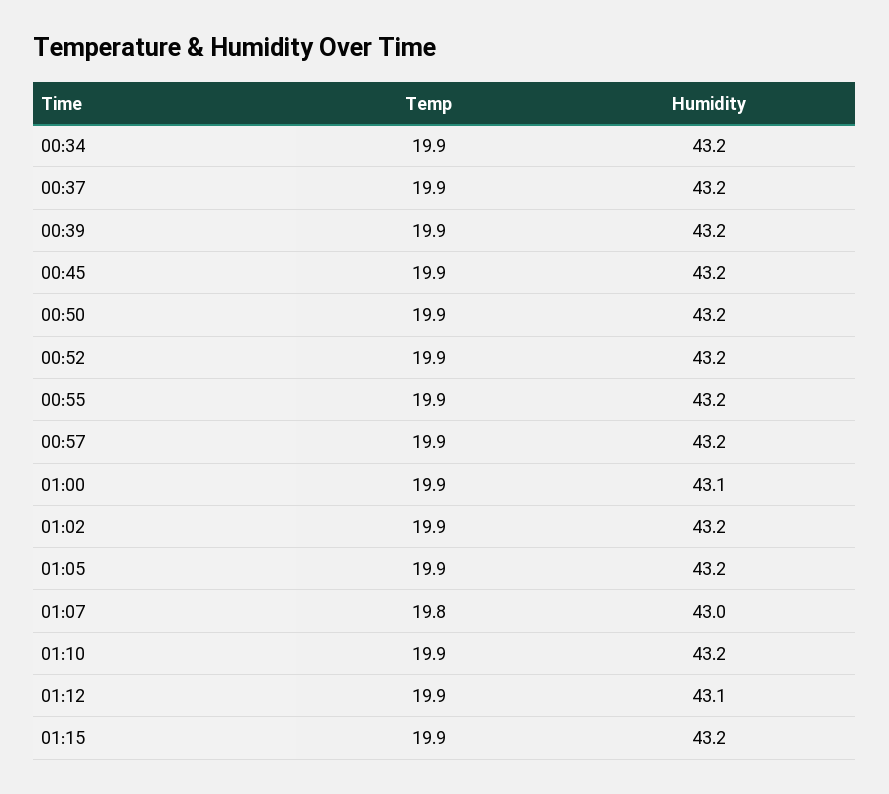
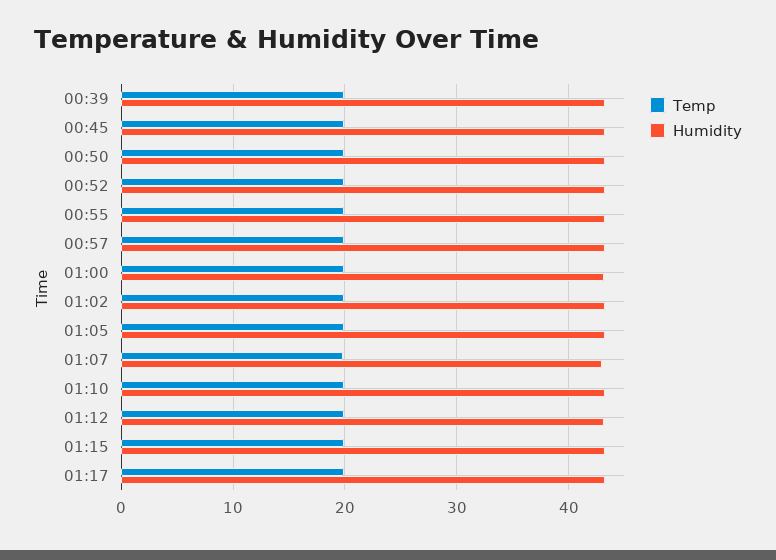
Temp, 00:34: 19.9 -> none
Humidity, 00:34: 43.2 -> none
Temp, 00:37: 19.9 -> none
Humidity, 00:37: 43.2 -> none
Temp, 01:17: none -> 20
Humidity, 01:17: none -> 43

